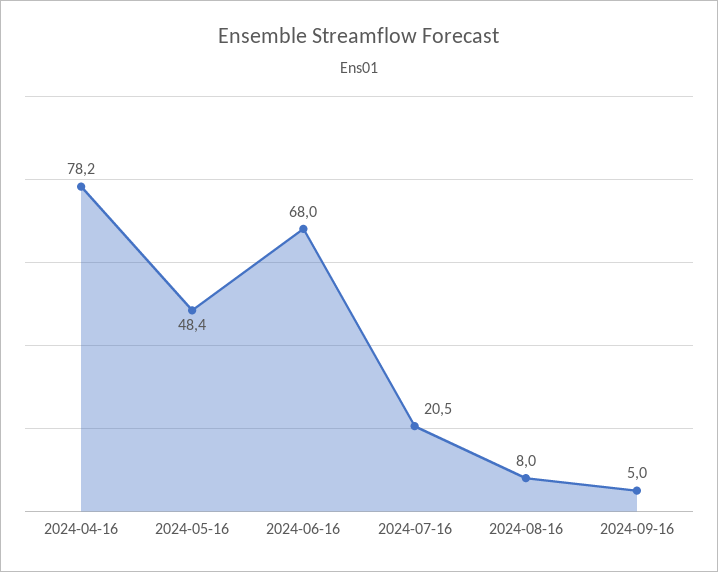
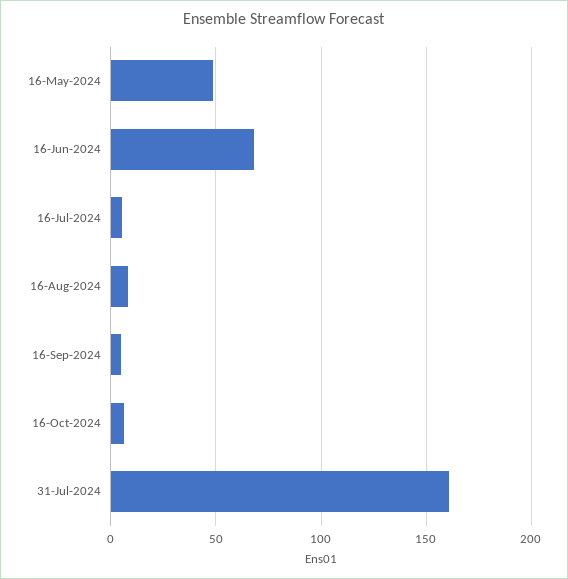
2024-04-16: 78.2 -> none
2024-07-16: 20.5 -> 5
16-Oct-2024: none -> 5
31-Jul-2024: none -> 160

